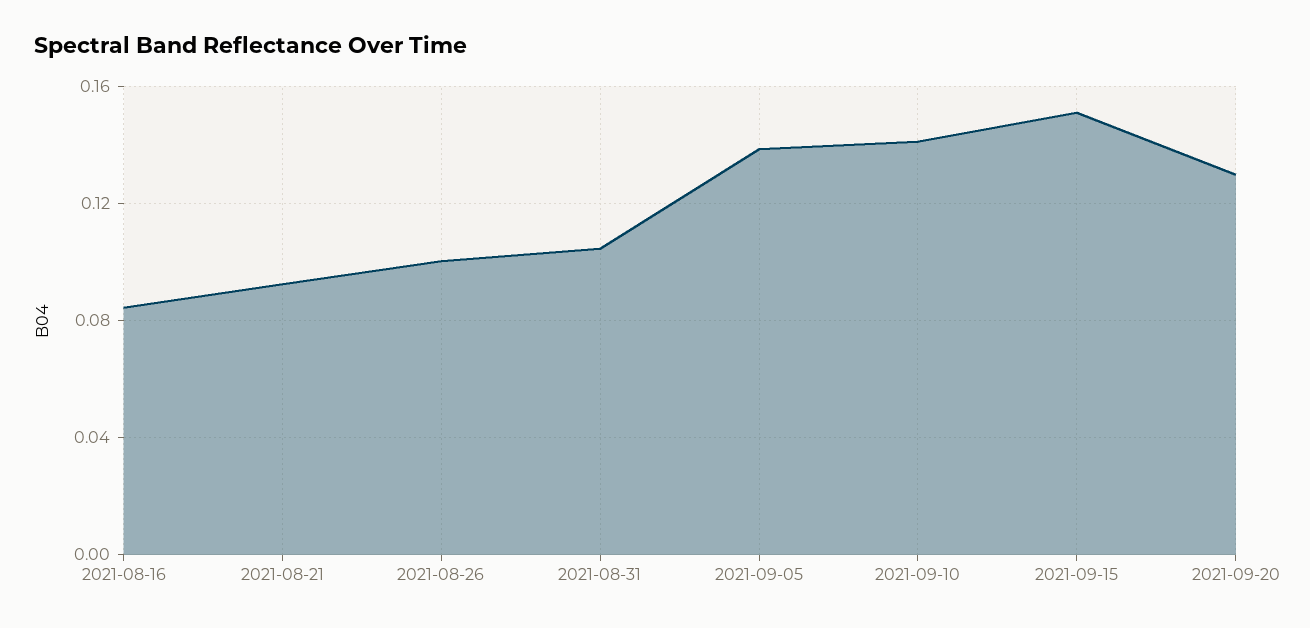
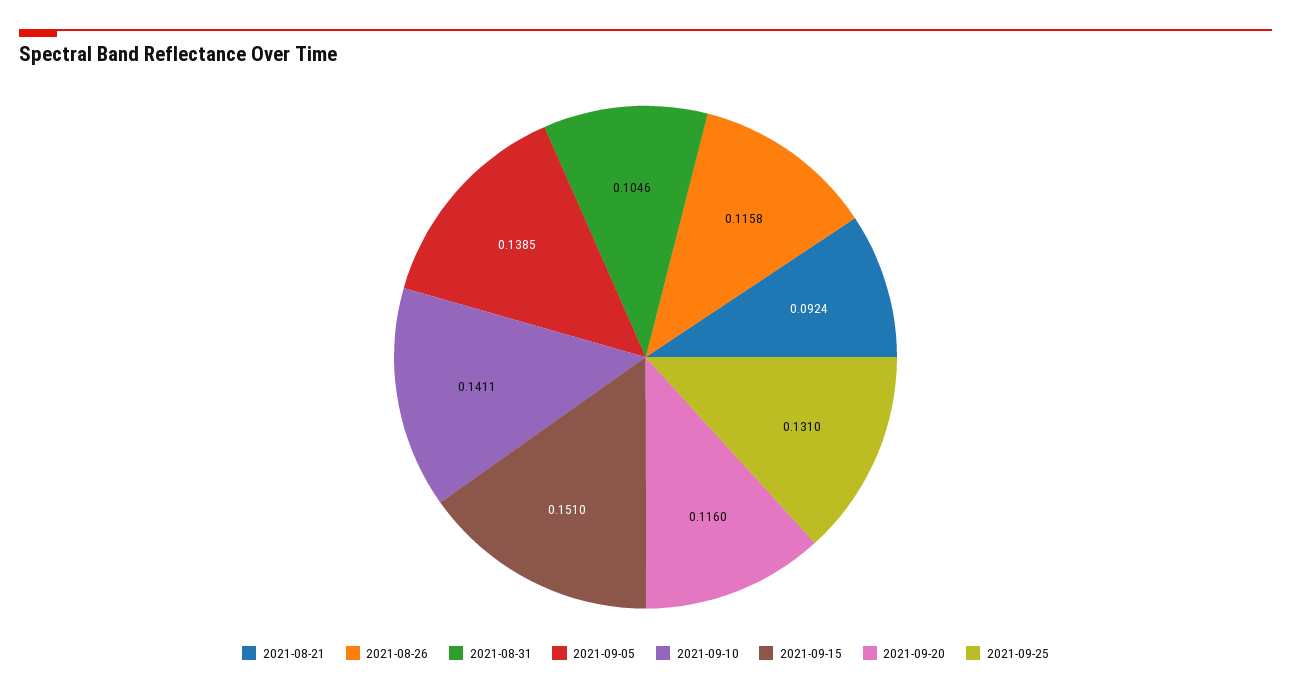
2021-08-16: 0.085 -> none
2021-08-26: 0.1 -> 0.1158
2021-09-20: 0.13 -> 0.116
2021-09-25: none -> 0.131

